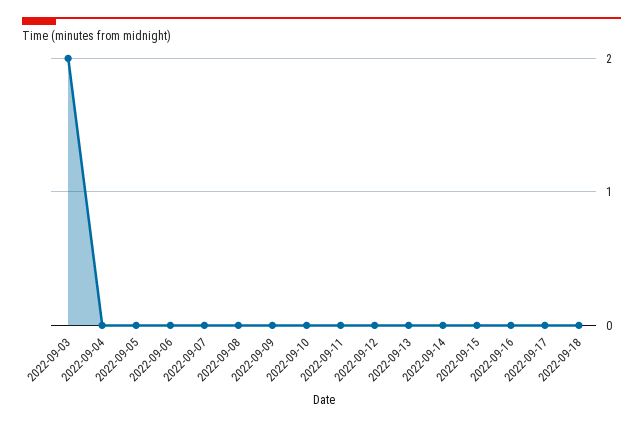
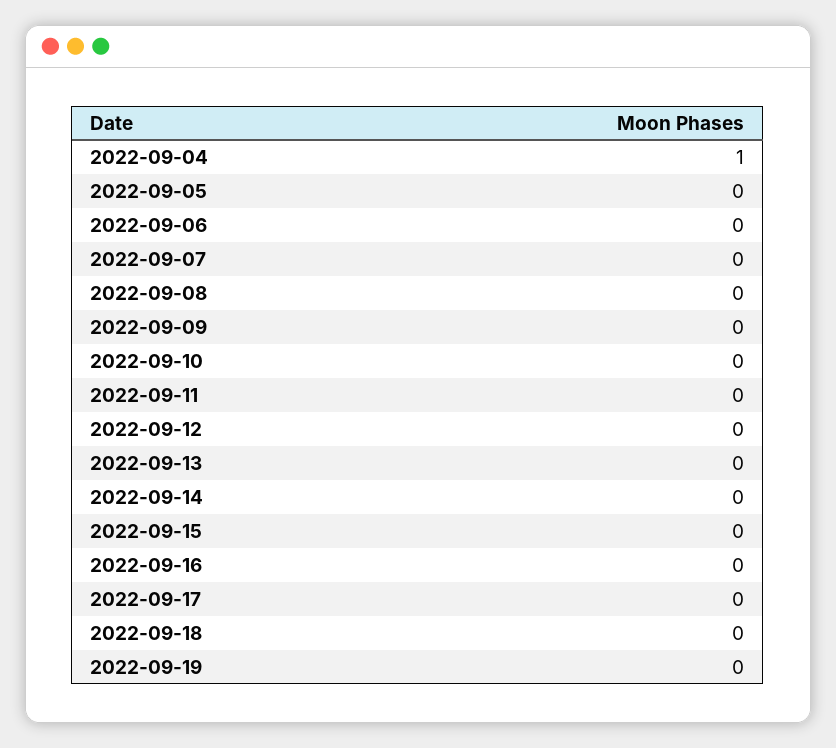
2022-09-03: 2 -> none
2022-09-04: 0 -> 1
2022-09-19: none -> 0

